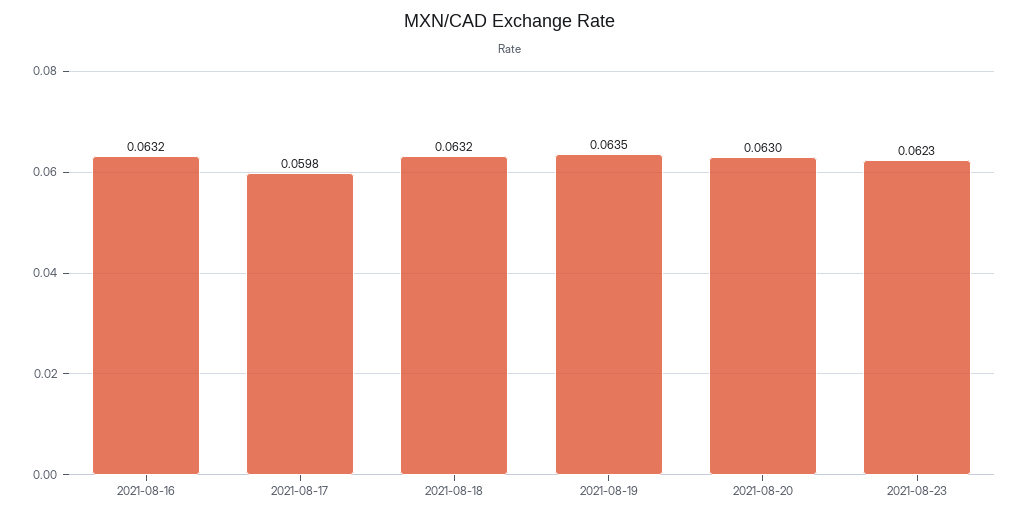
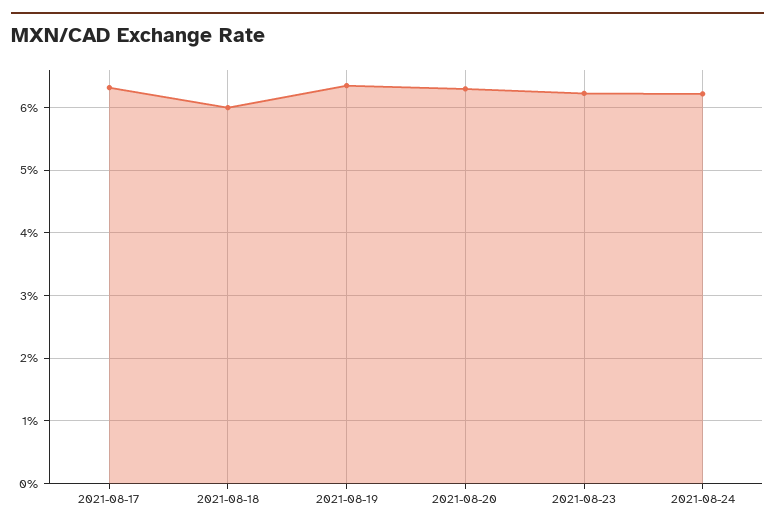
2021-08-16: 0.0632 -> none
2021-08-17: 0.0598 -> 0.063
2021-08-18: 0.0632 -> 0.06
2021-08-24: none -> 0.062

